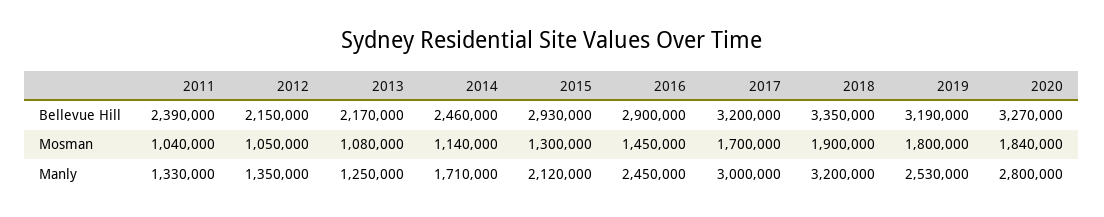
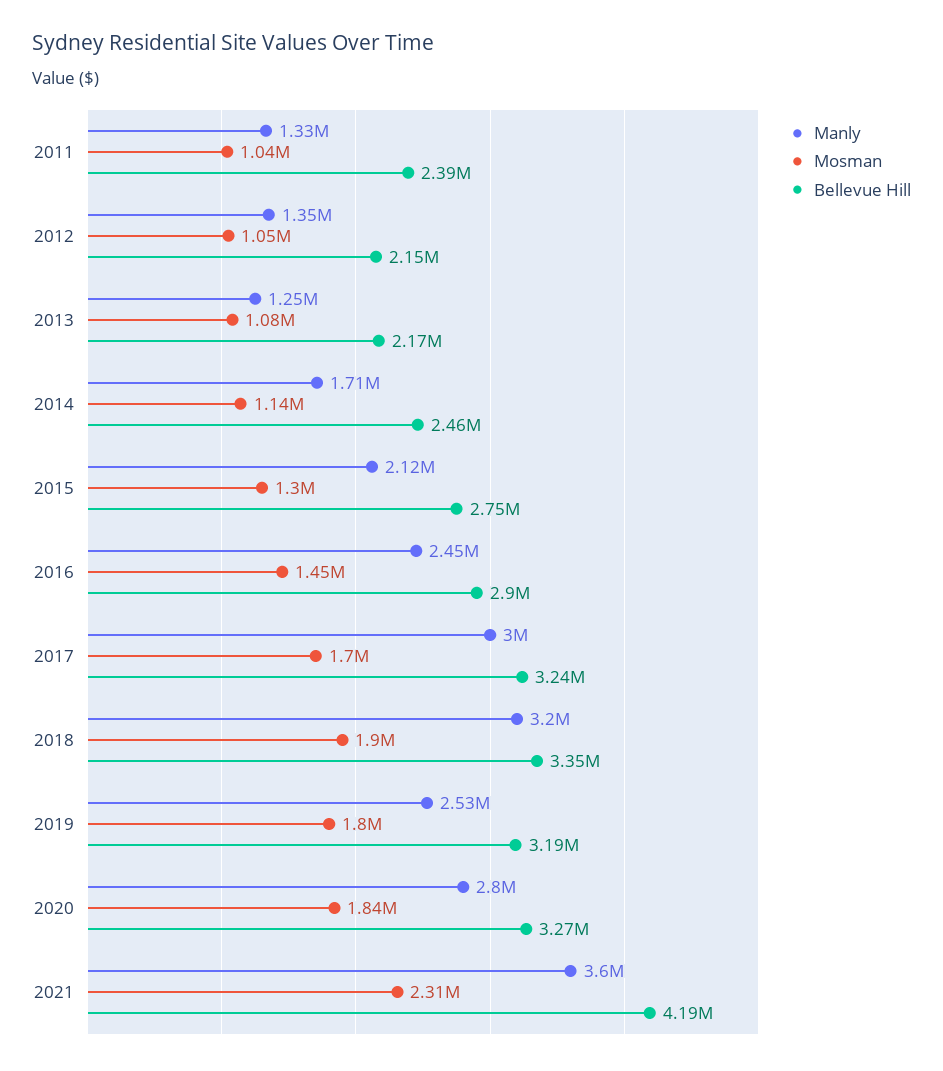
Bellevue Hill, 2015: 2930000 -> 2750000
Bellevue Hill, 2017: 3200000 -> 3240000
Manly, 2021: none -> 3600000
Mosman, 2021: none -> 2310000
Bellevue Hill, 2021: none -> 4190000

